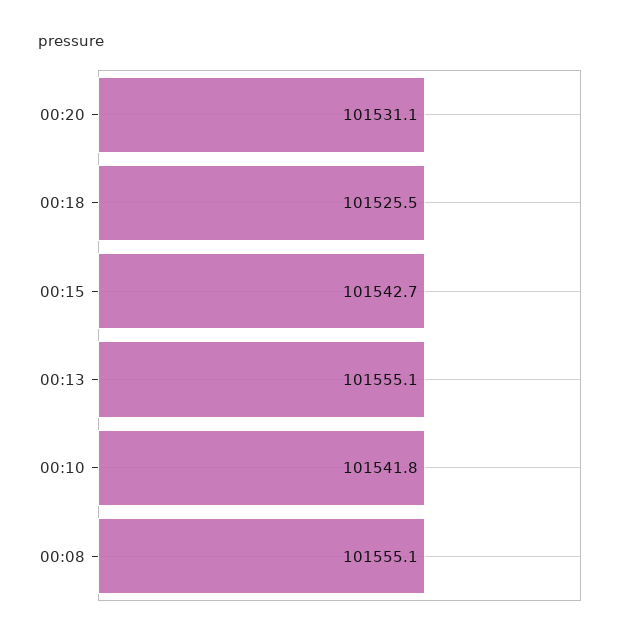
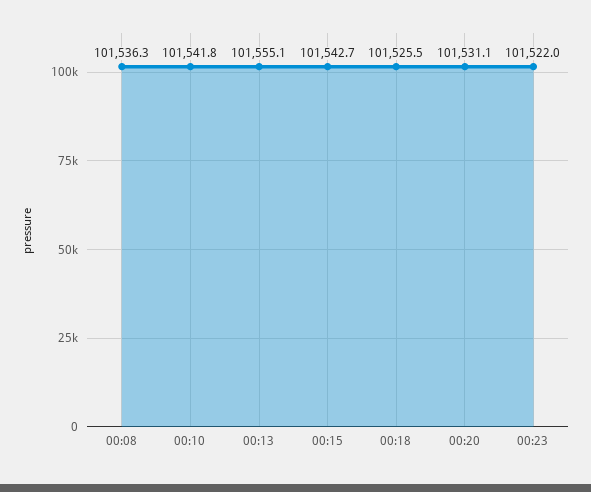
00:08: 101555.1 -> 101536.3
00:23: none -> 101522

